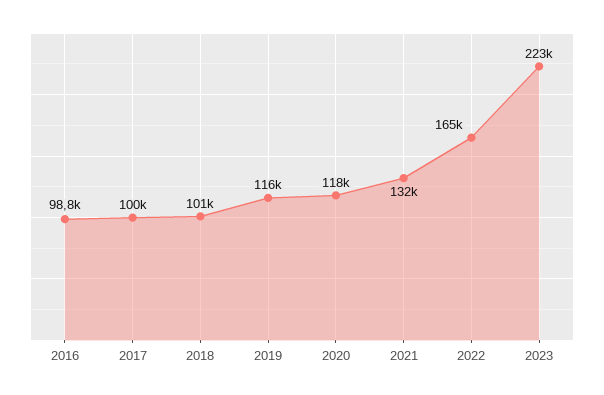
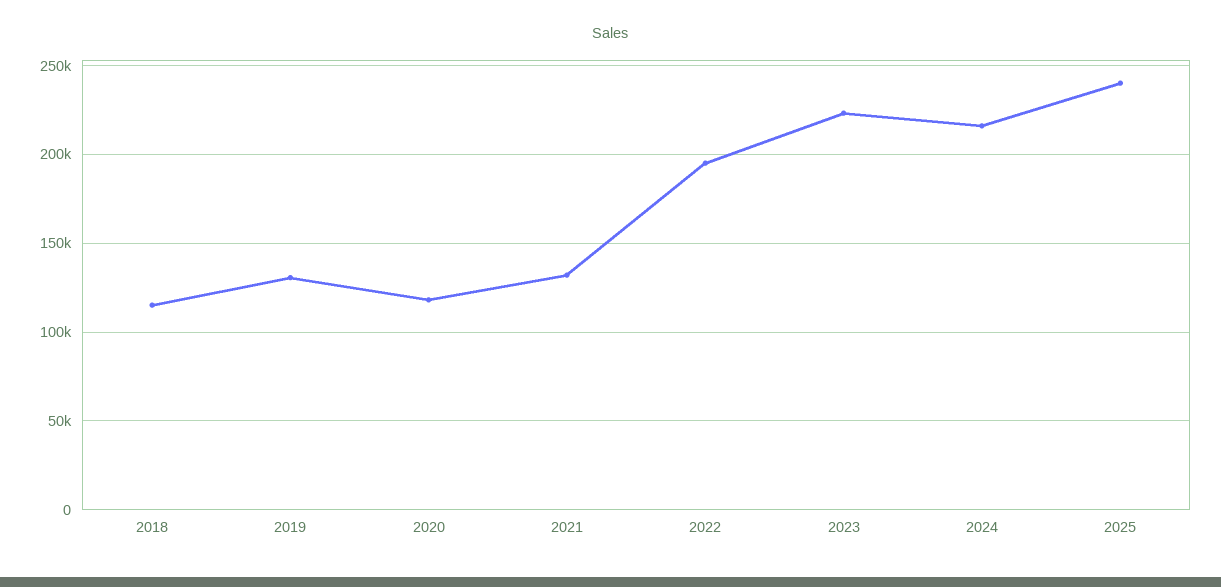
2016: 98800 -> none
2017: 100000 -> none
2018: 101000 -> 115000
2019: 116000 -> 130000
2022: 165000 -> 195000
2024: none -> 215000
2025: none -> 240000

